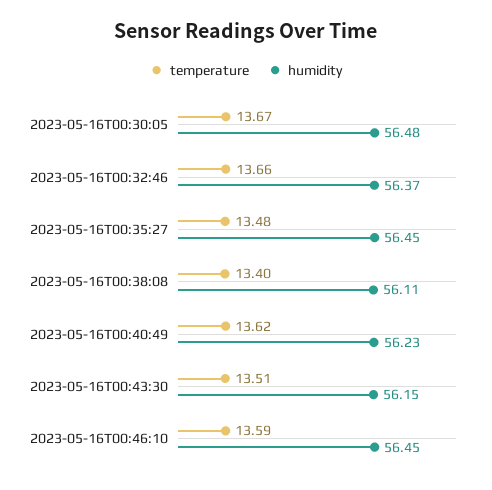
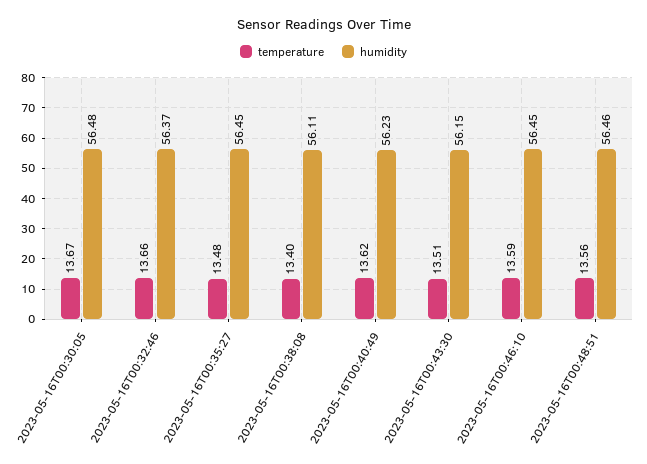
temperature, 2023-05-16T00:48:51: none -> 13.56
humidity, 2023-05-16T00:48:51: none -> 56.46

